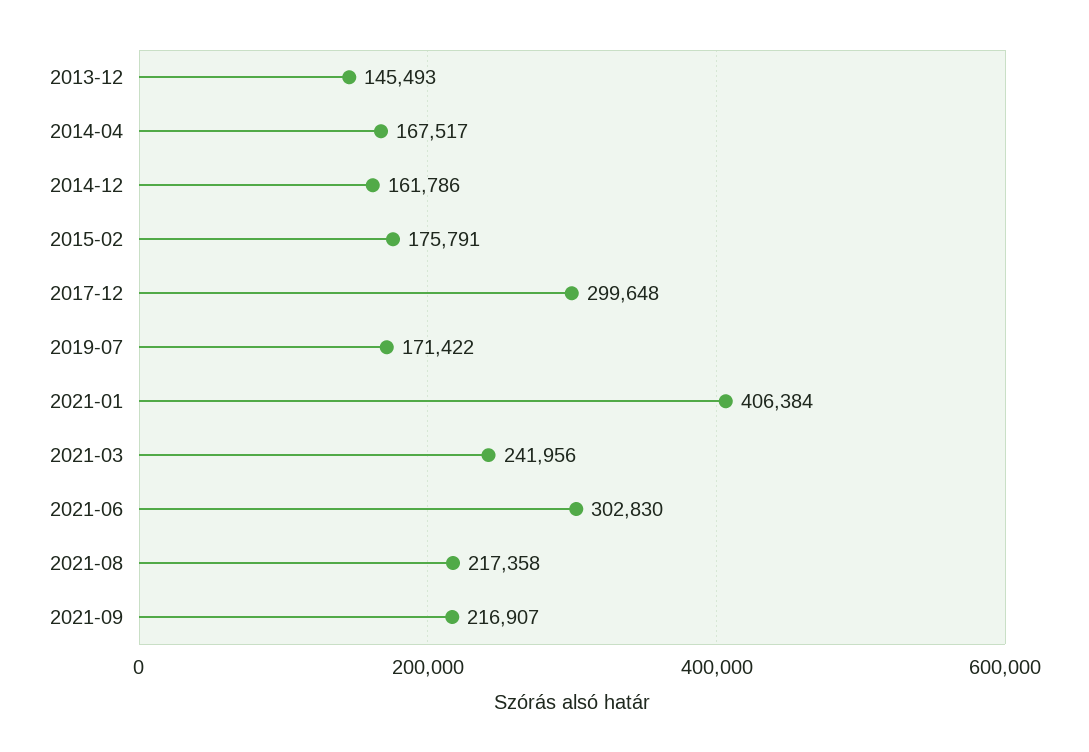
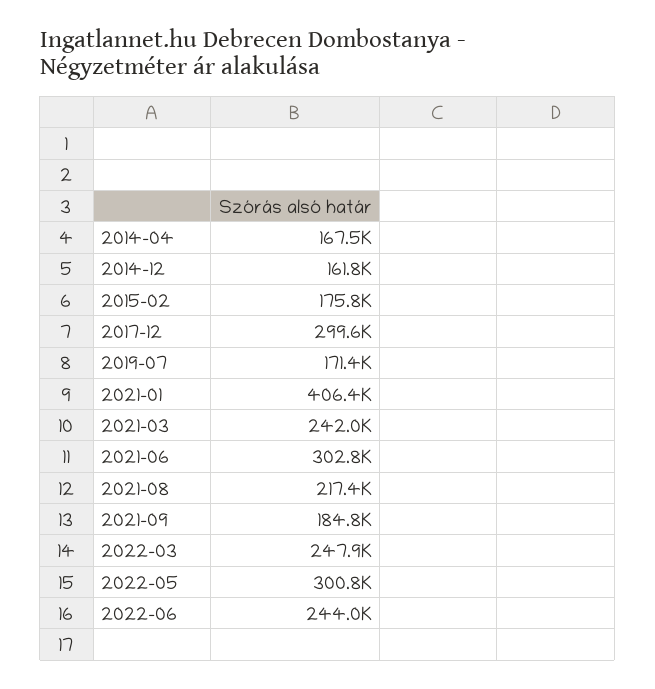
2013-12: 145493 -> none
2021-09: 216907 -> 184800
2022-03: none -> 247900
2022-05: none -> 300800
2022-06: none -> 244000

